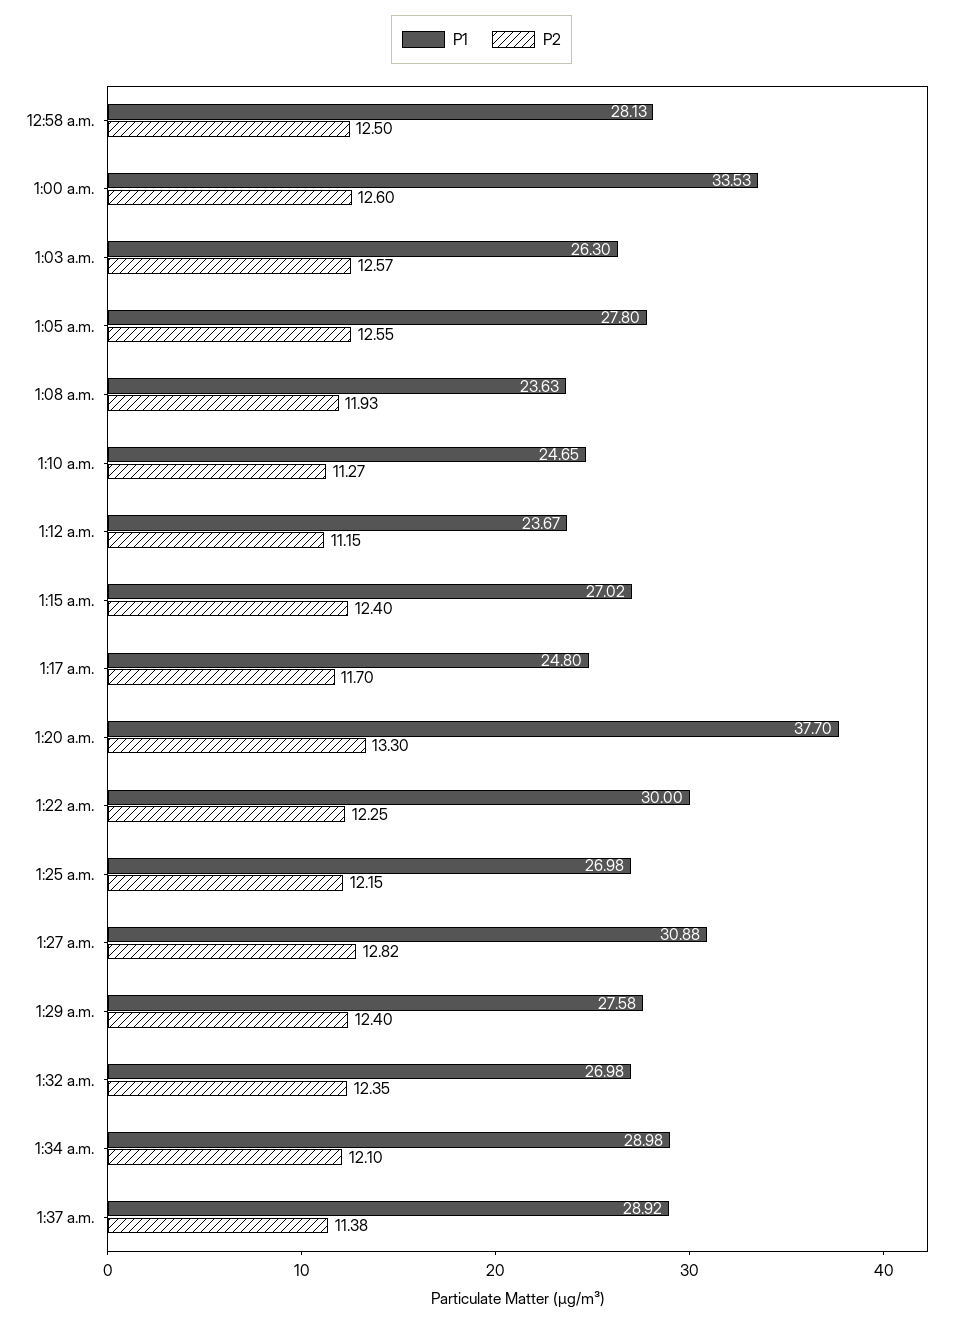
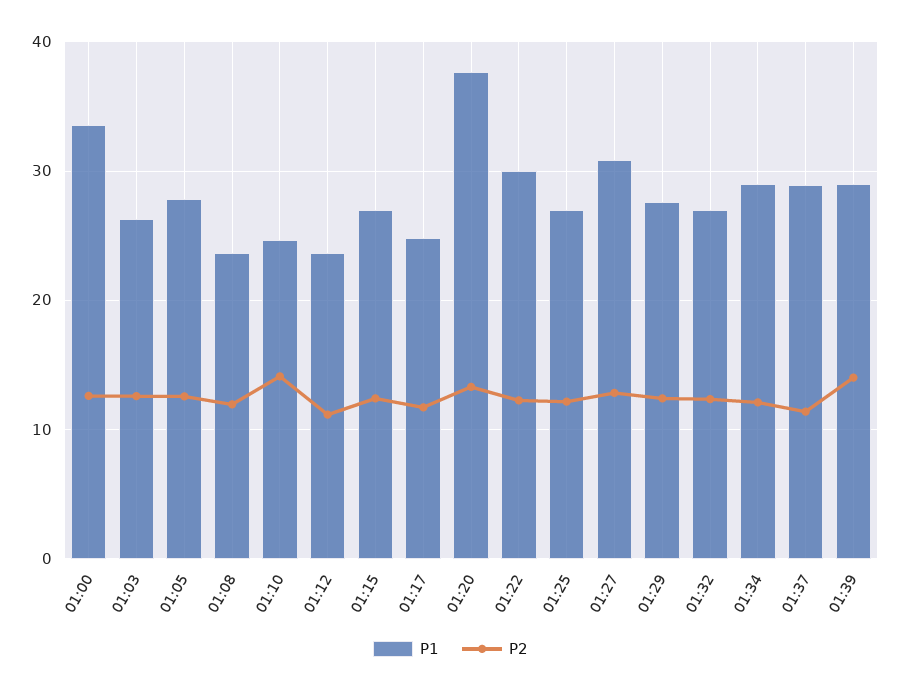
P1, 12:58 a.m.: 28.13 -> none
P2, 12:58 a.m.: 12.5 -> none
P2, 1:10 a.m.: 11.27 -> 14
P1, 01:39: none -> 29
P2, 01:39: none -> 14

